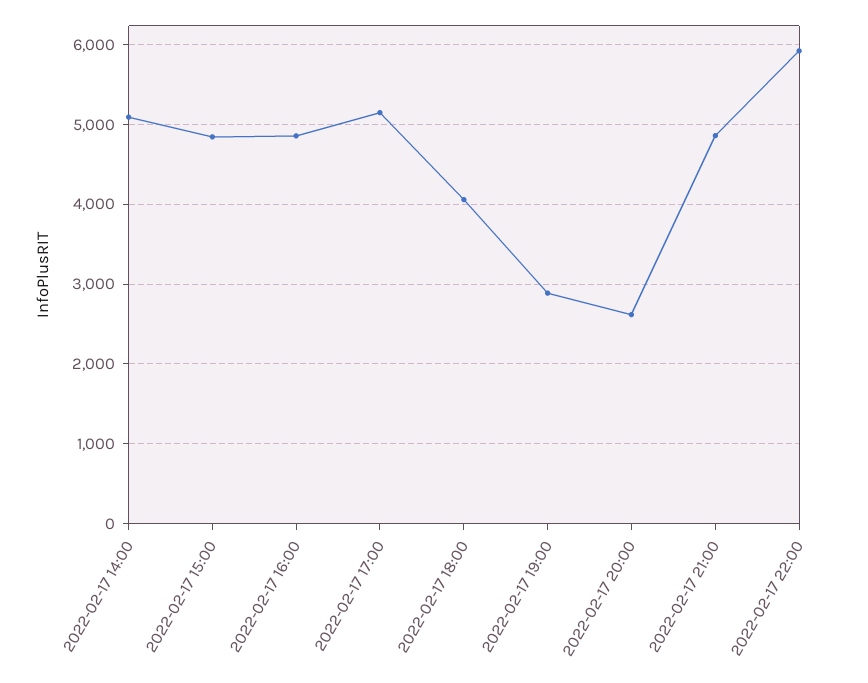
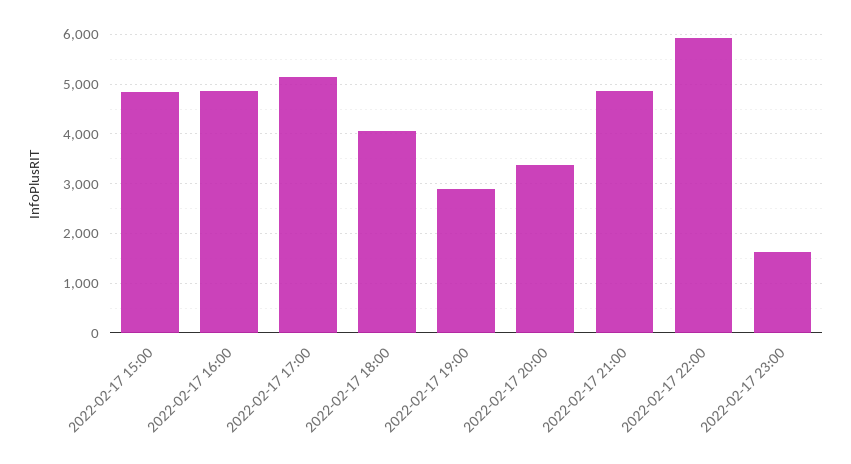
2022-02-17 14:00: 5100 -> none
2022-02-17 20:00: 2600 -> 3400
2022-02-17 23:00: none -> 1600

